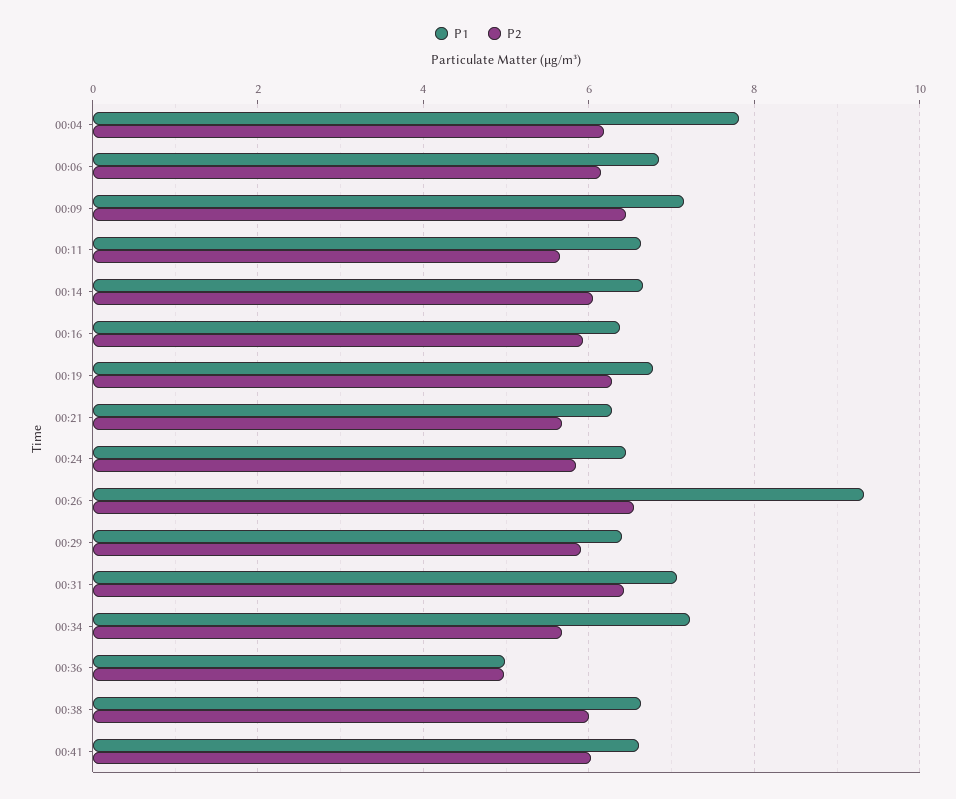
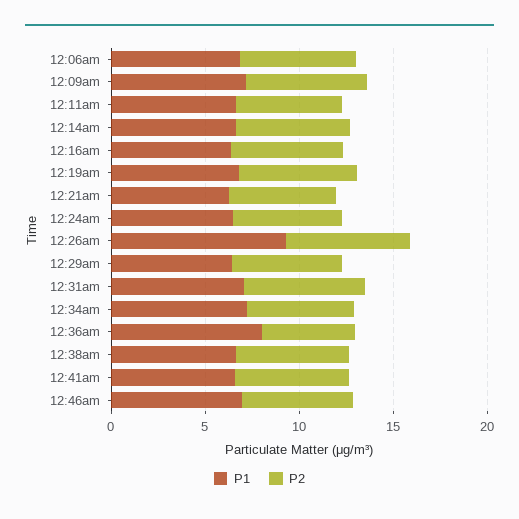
P1, 00:04: 7.8 -> none
P2, 00:04: 6.2 -> none
P1, 00:36: 5 -> 8
P1, 12:46am: none -> 7
P2, 12:46am: none -> 6

